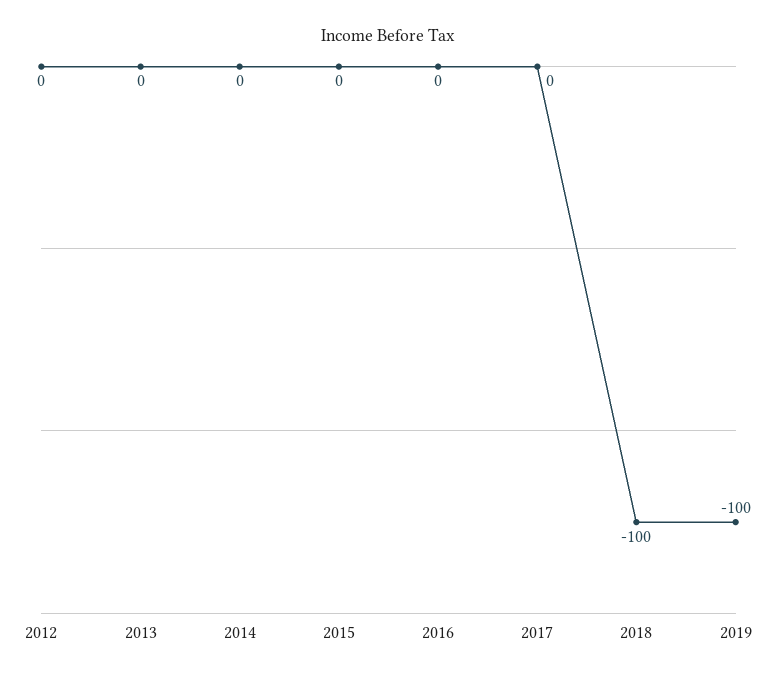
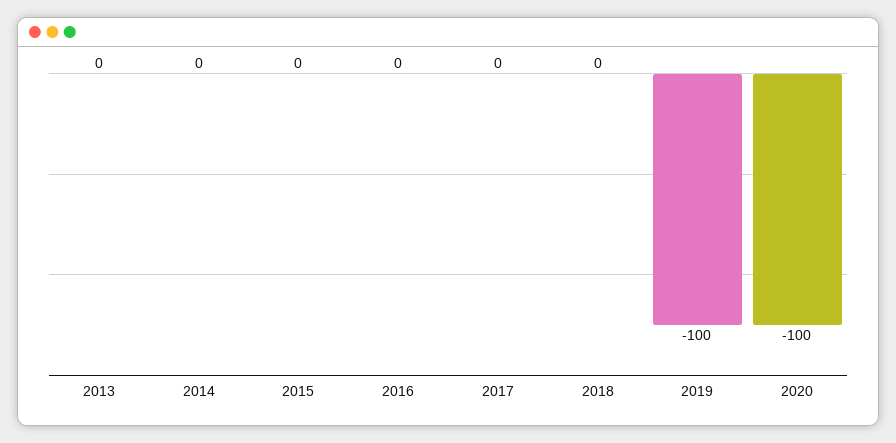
2012: 0 -> none
2018: -100 -> 0
2020: none -> -100

